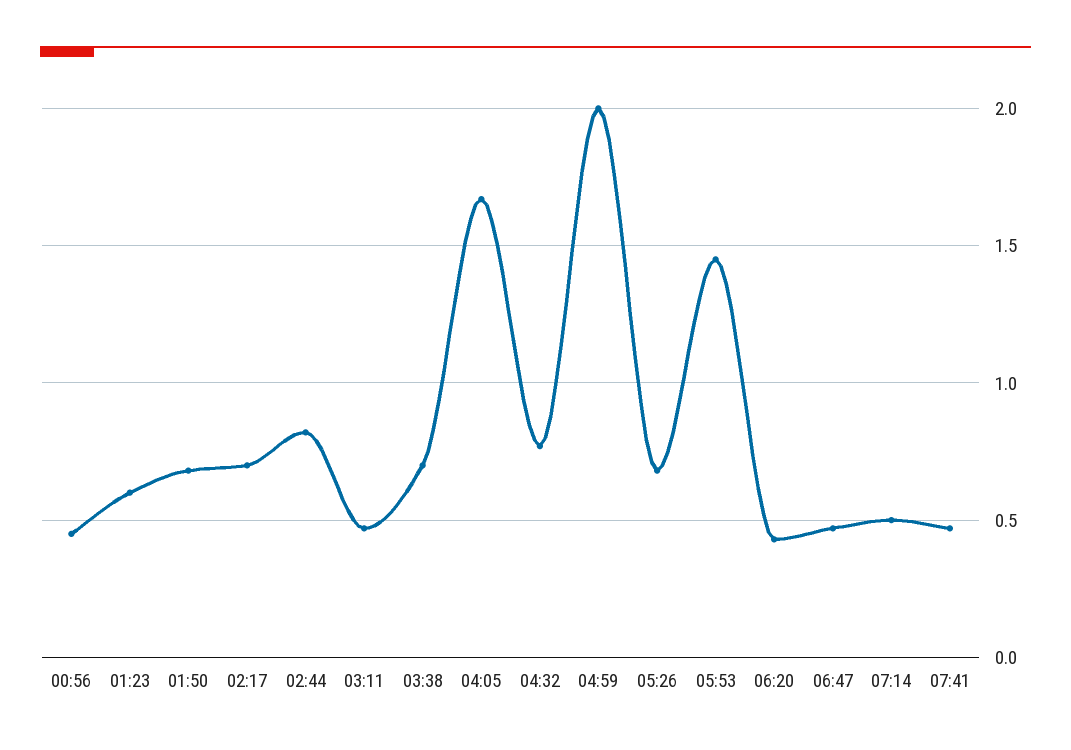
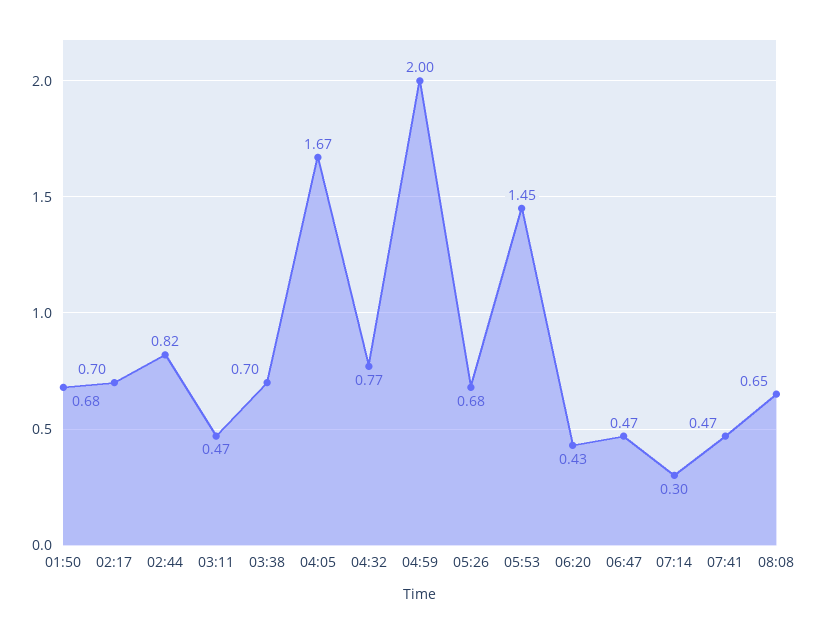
00:56: 0.45 -> none
01:23: 0.6 -> none
07:14: 0.5 -> 0.3
08:08: none -> 0.65

